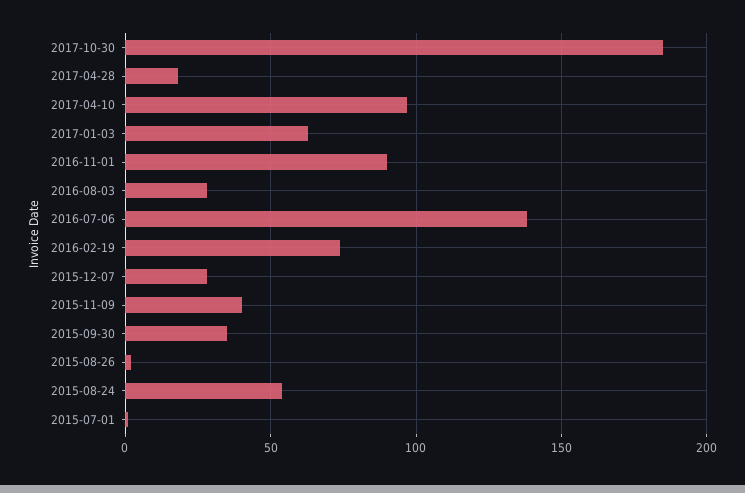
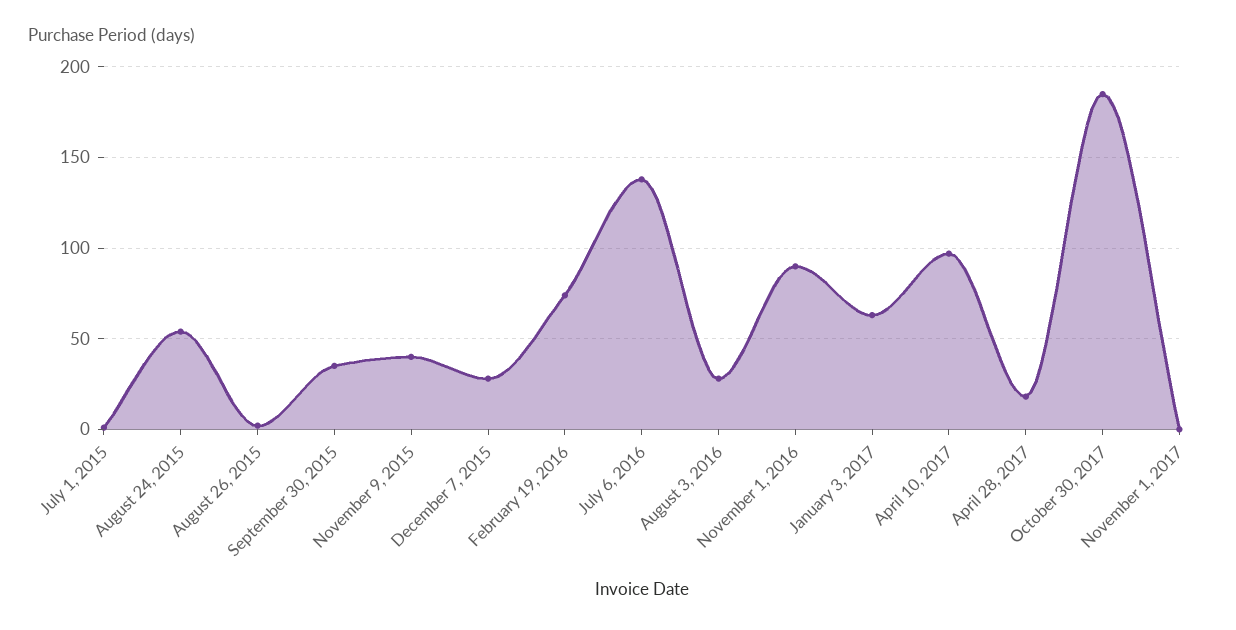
November 1, 2017: none -> 0

